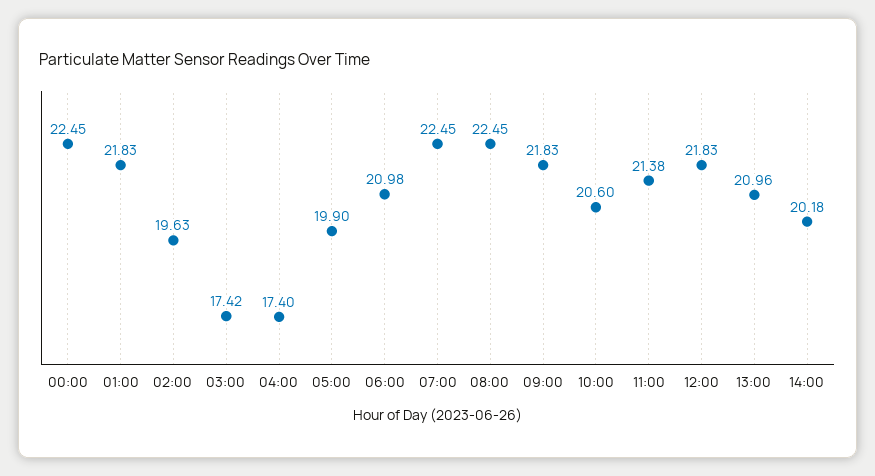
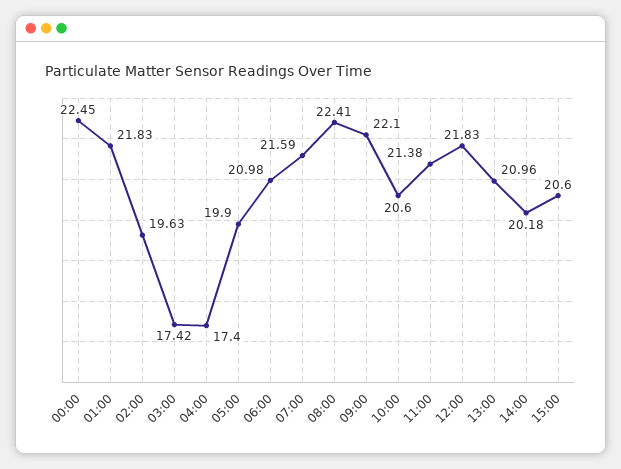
07:00: 22.45 -> 21.59
08:00: 22.45 -> 22.41
09:00: 21.83 -> 22.1
15:00: none -> 20.6

